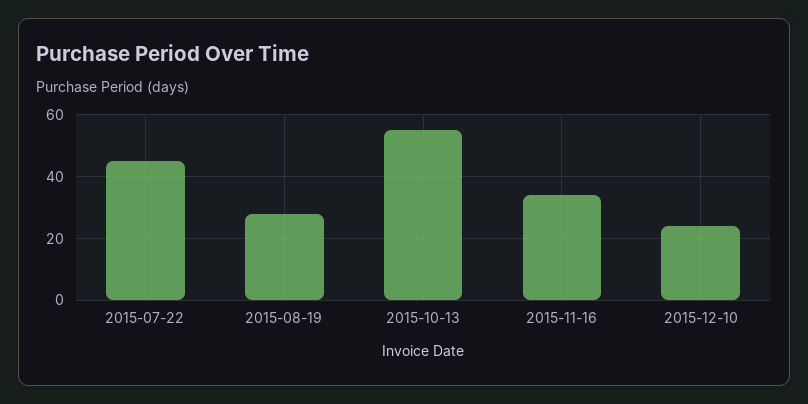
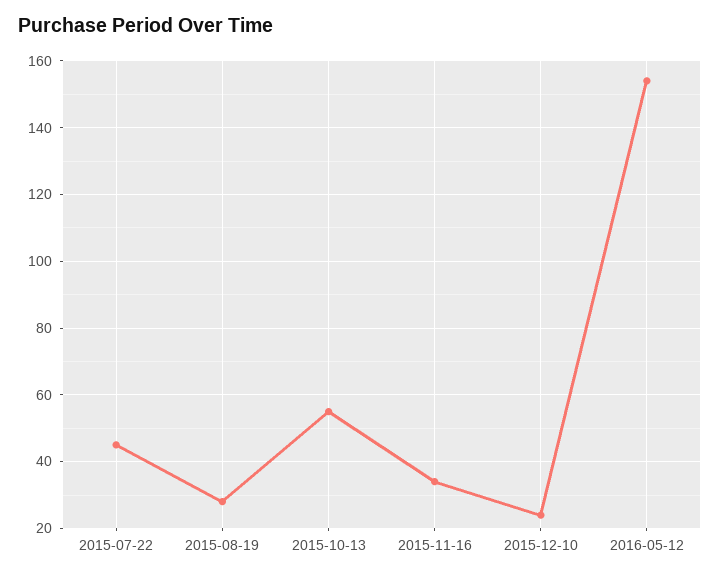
2016-05-12: none -> 155

